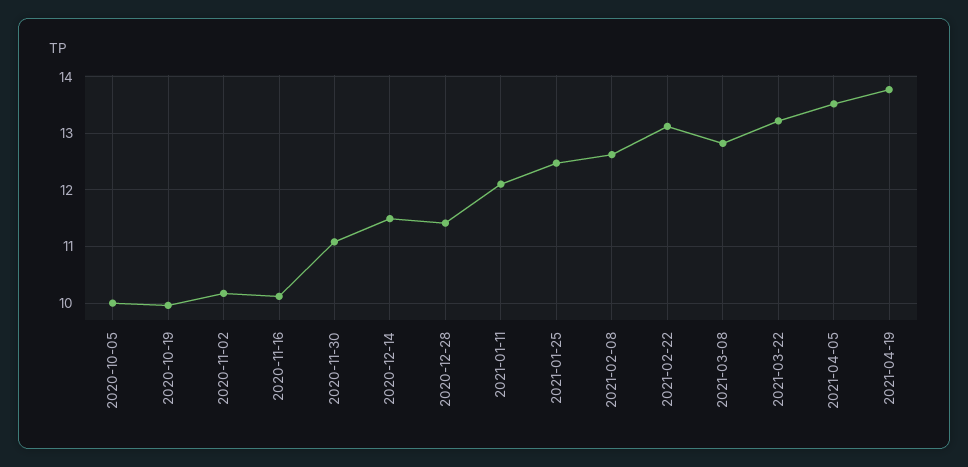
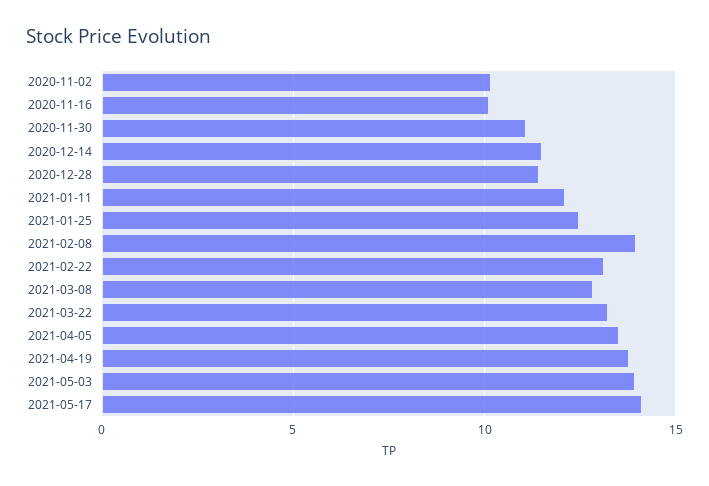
2020-10-05: 10 -> none
2020-10-19: 10 -> none
2021-02-08: 12.6 -> 14
2021-05-03: none -> 14
2021-05-17: none -> 14

